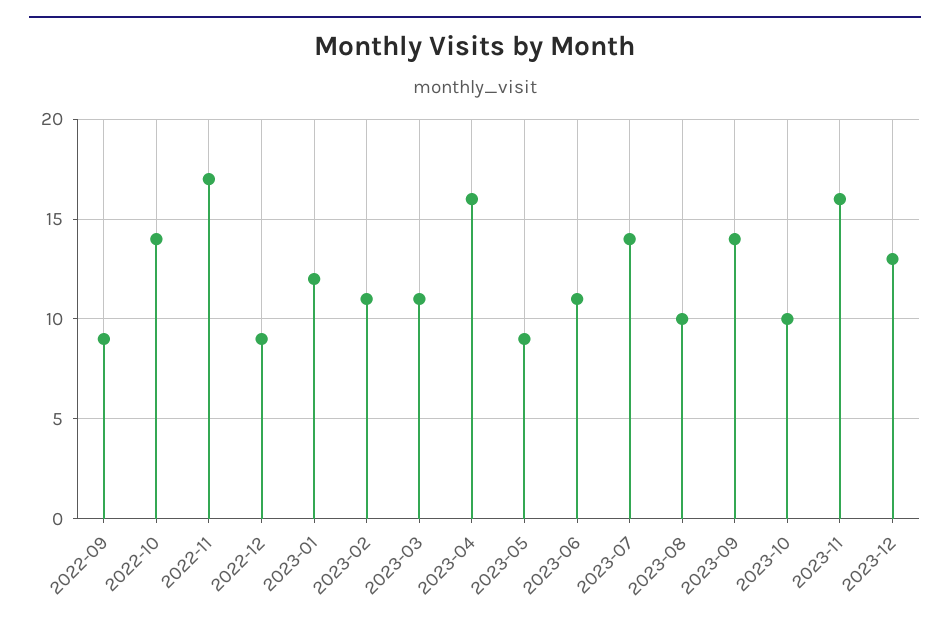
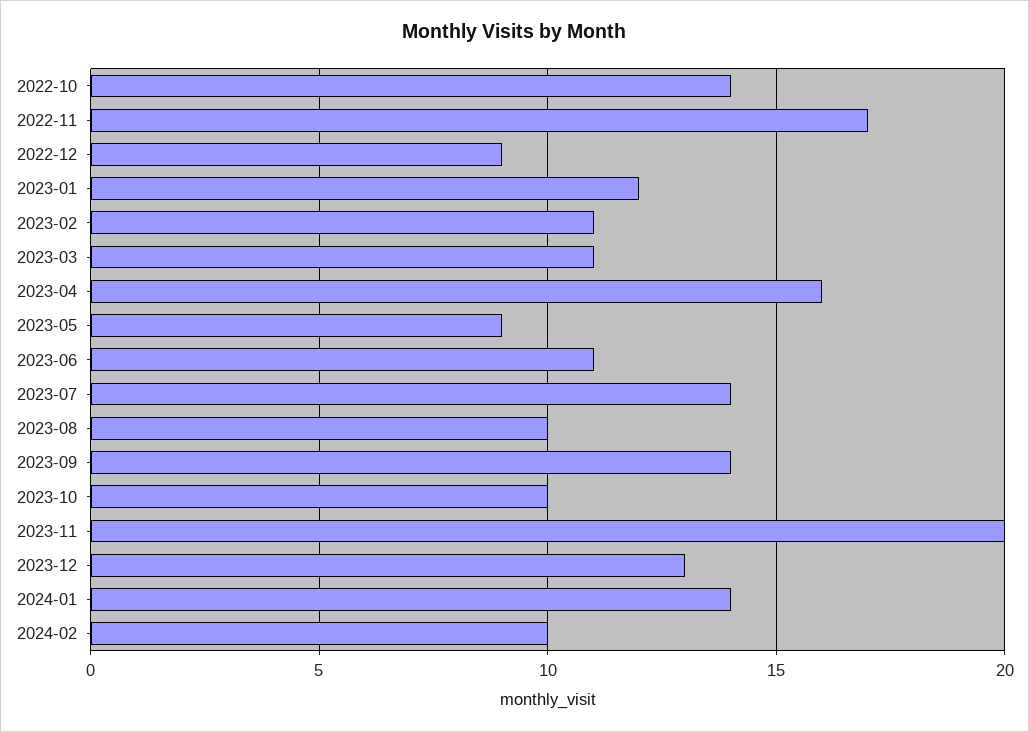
2022-09: 9 -> none
2023-11: 16 -> 20
2024-01: none -> 14
2024-02: none -> 10

